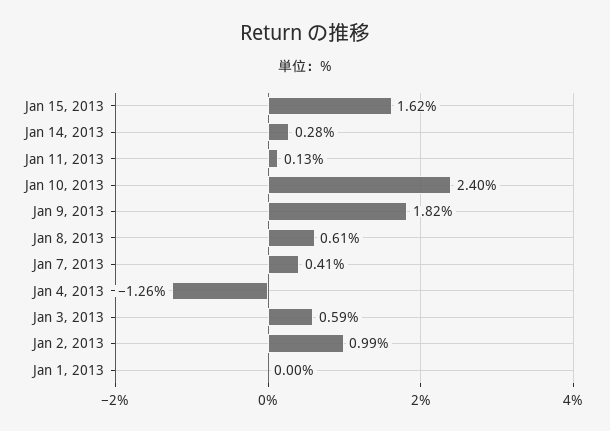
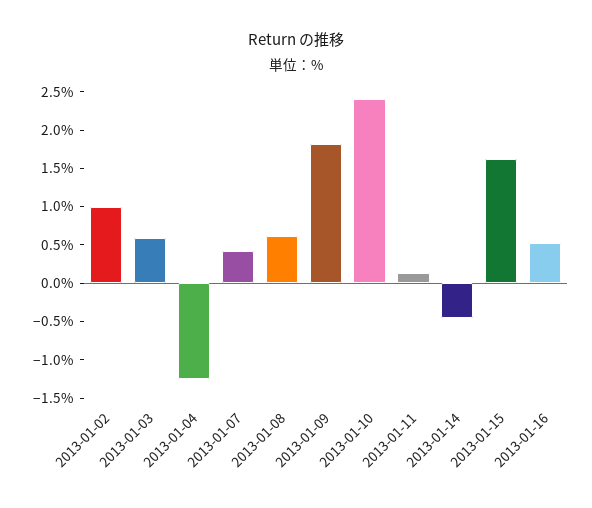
Jan 14, 2013: 0.28 -> -0.5
Jan 1, 2013: 0 -> none
2013-01-16: none -> 0.5

